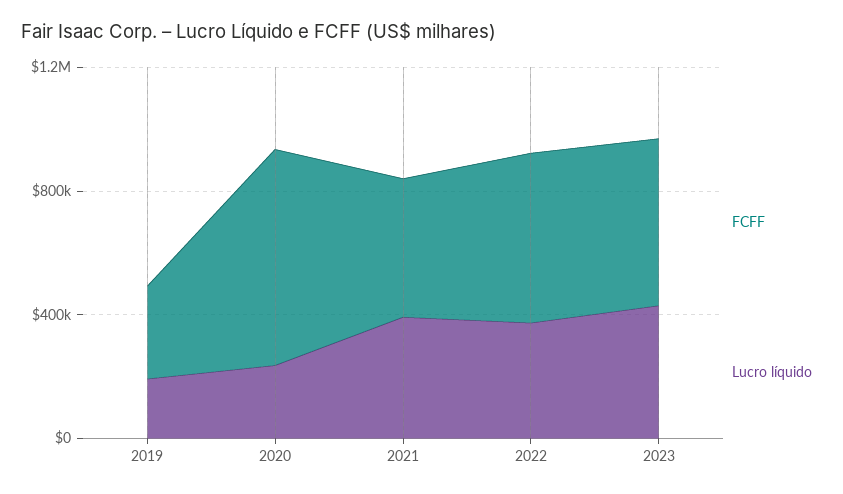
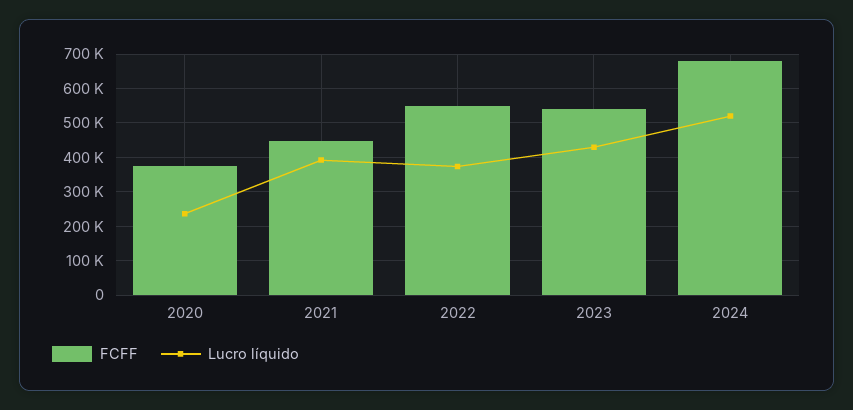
FCFF, 2019: 300000 -> none
Lucro líquido, 2019: 200000 -> none
FCFF, 2020: 700000 -> 380000
FCFF, 2024: none -> 680000
Lucro líquido, 2024: none -> 520000

